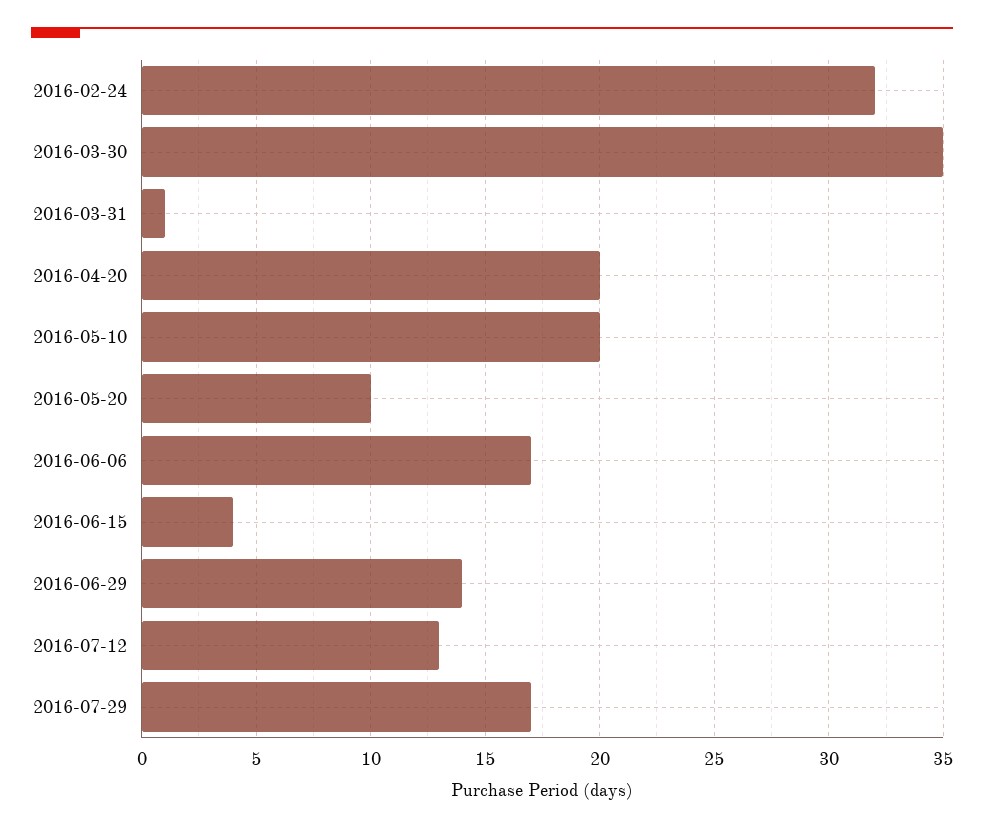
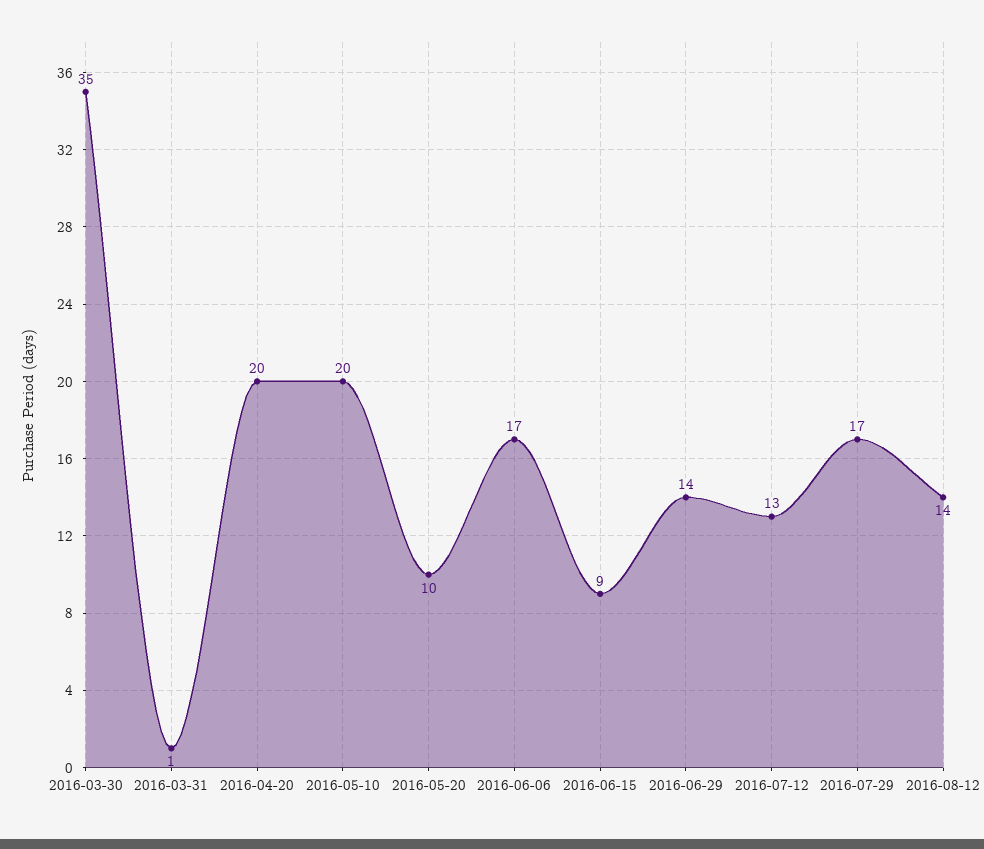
2016-02-24: 32 -> none
2016-06-15: 4 -> 9
2016-08-12: none -> 14

